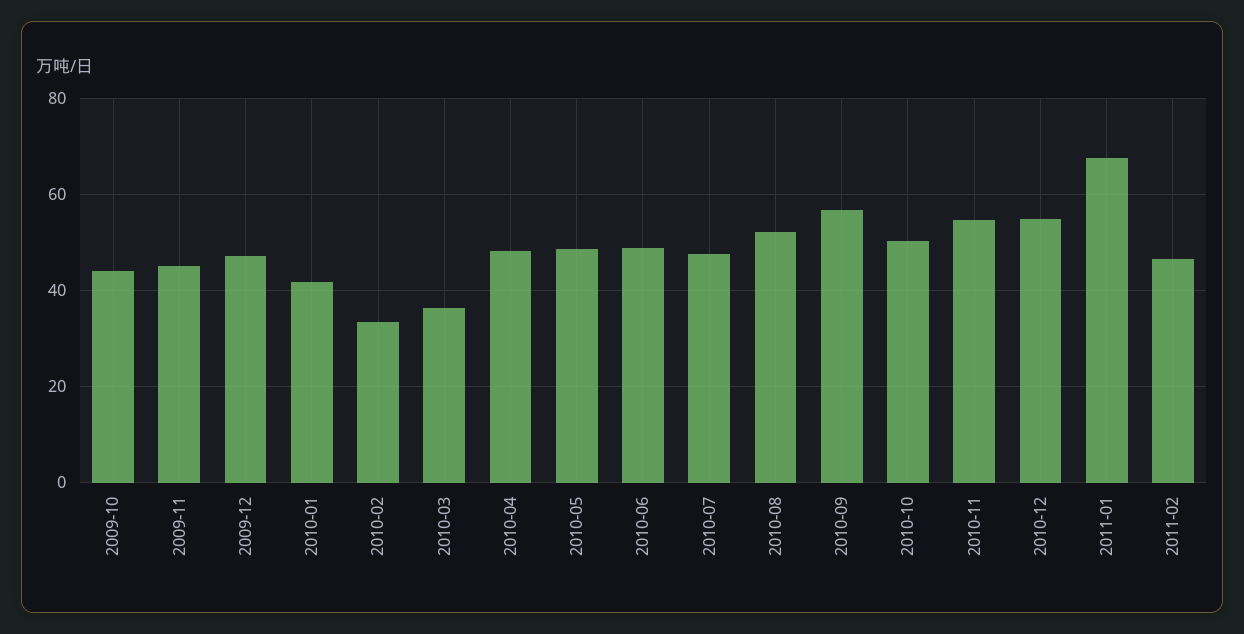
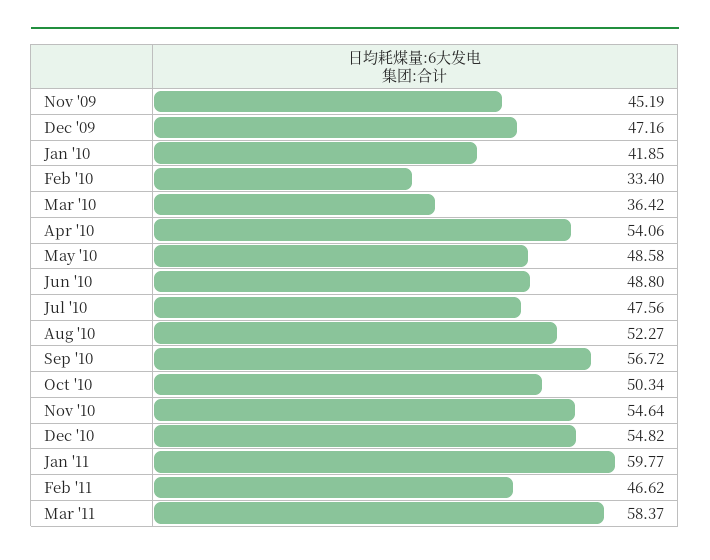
2009-10: 44 -> none
2010-04: 48 -> 54.06
2011-01: 68 -> 59.77
Mar '11: none -> 58.37

